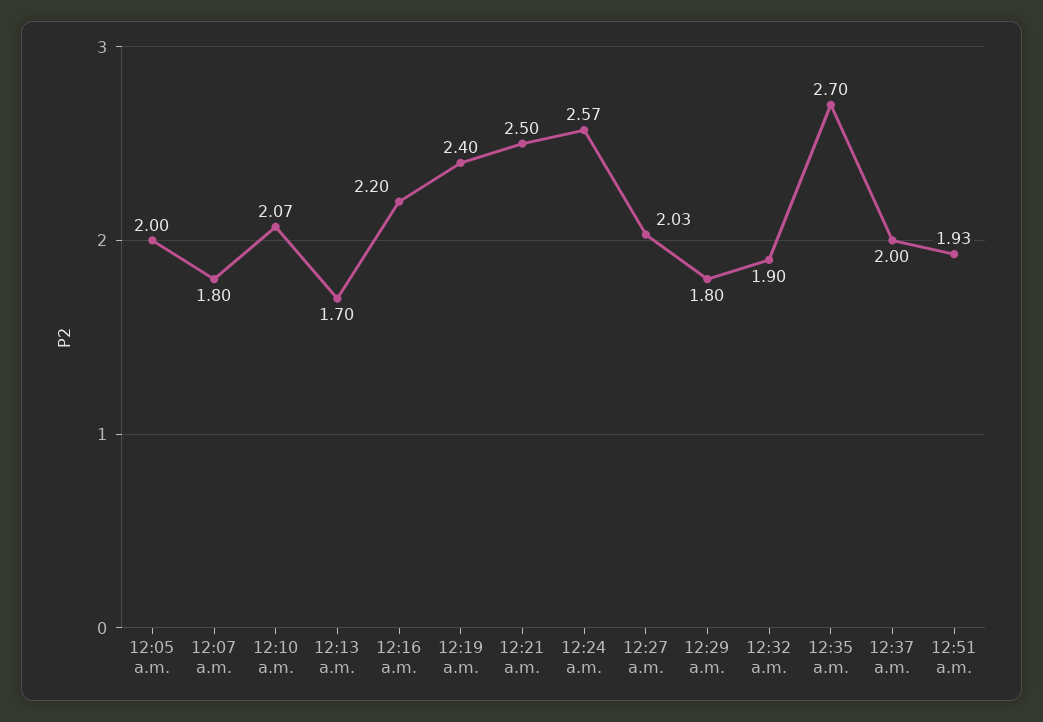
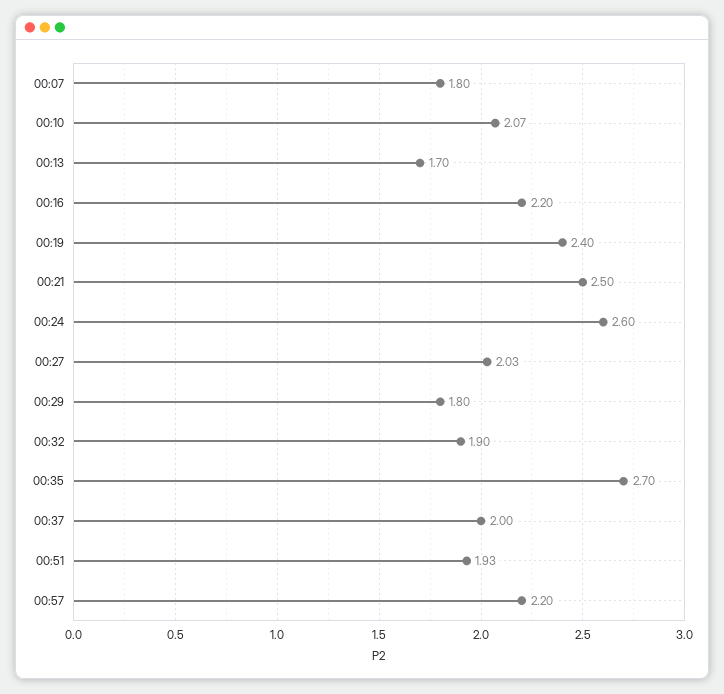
12:05 a.m.: 2 -> none
12:24 a.m.: 2.57 -> 2.6
00:57: none -> 2.2

